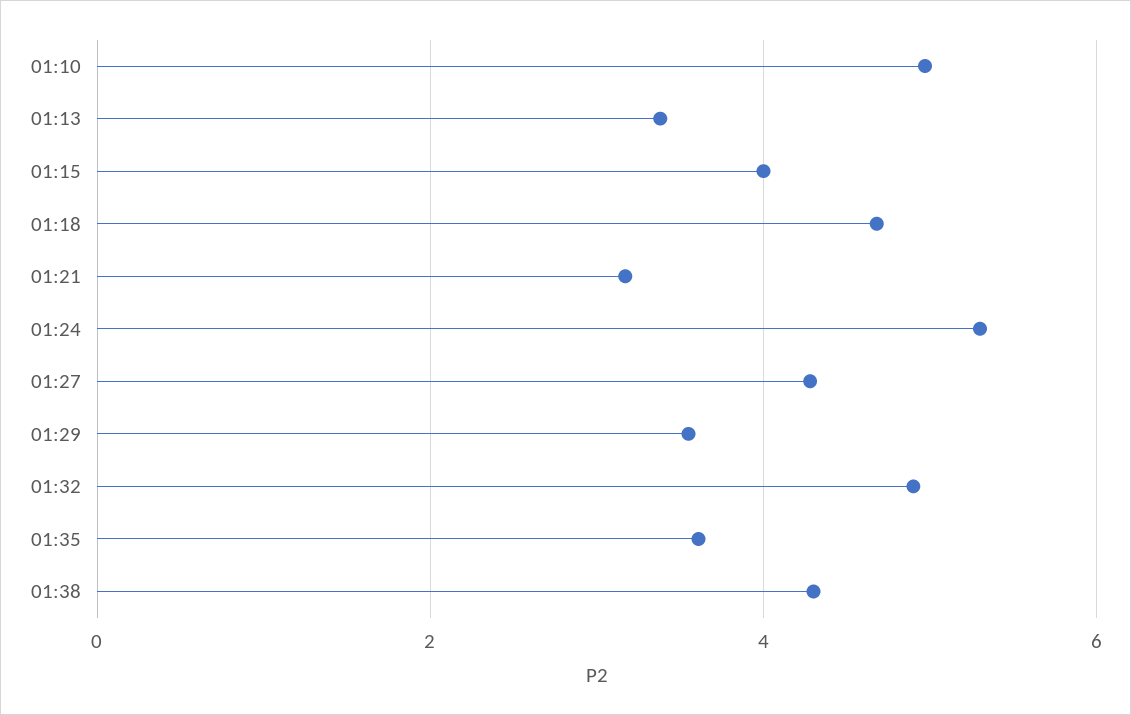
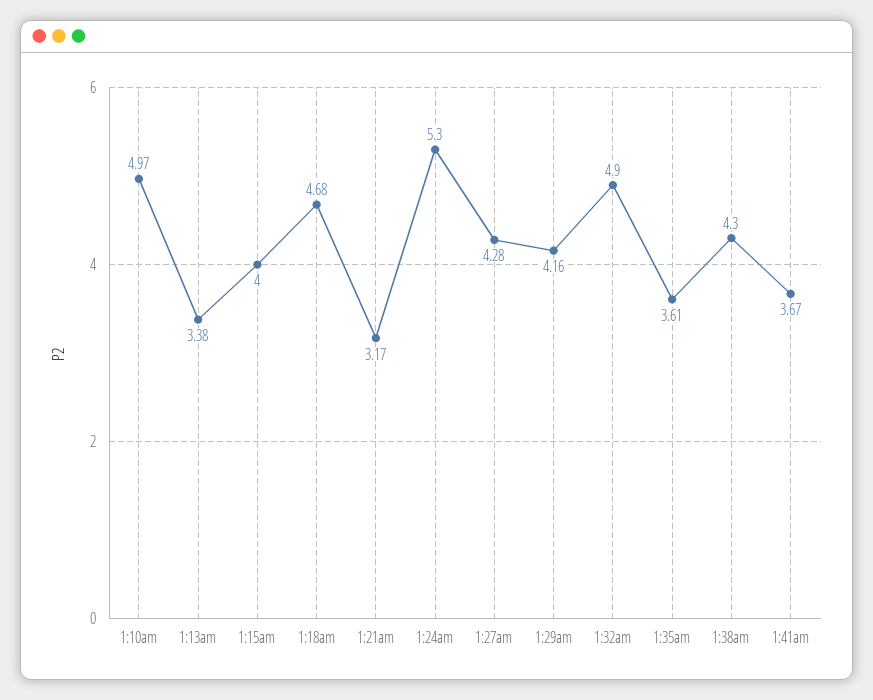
01:29: 3.6 -> 4.16
1:41am: none -> 3.67

